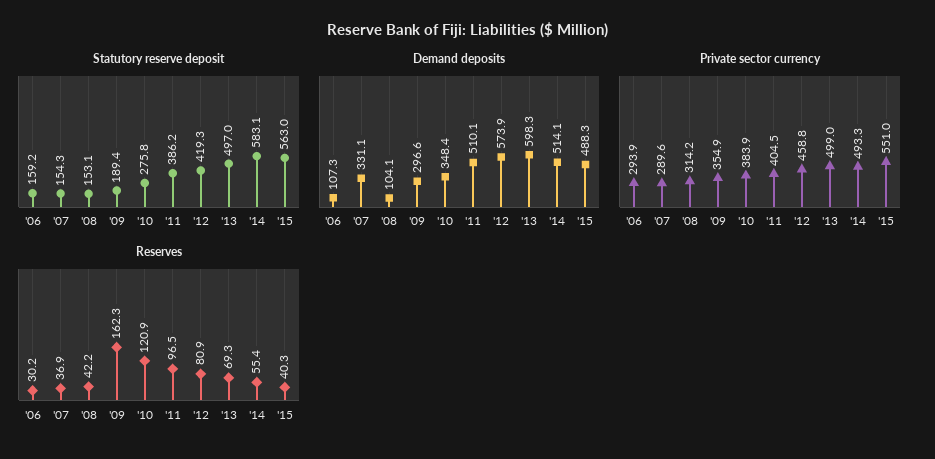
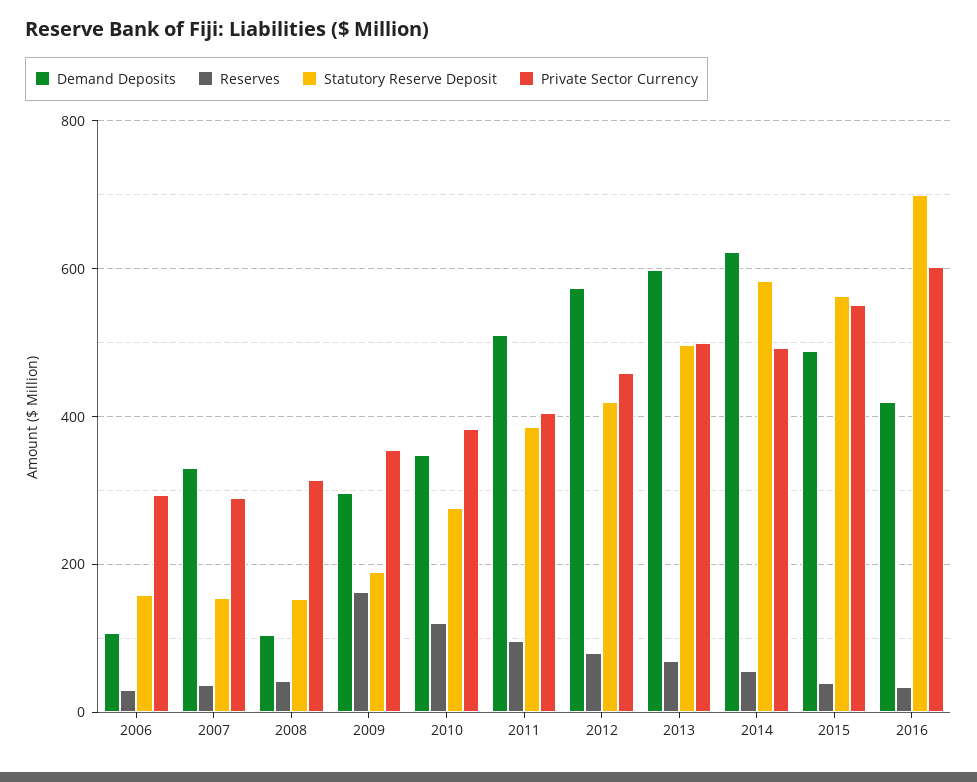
Demand deposits, '14: 514.1 -> 620
Demand deposits, 2016: none -> 420
Reserves, 2016: none -> 40
Statutory reserve deposit, 2016: none -> 700
Private sector currency, 2016: none -> 600

